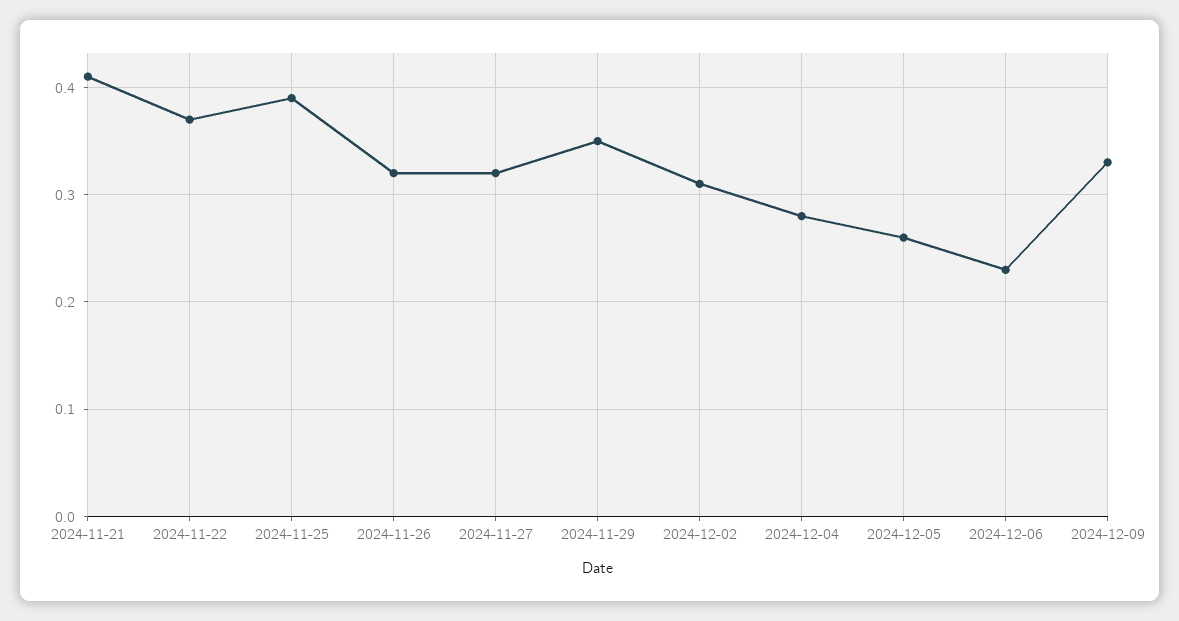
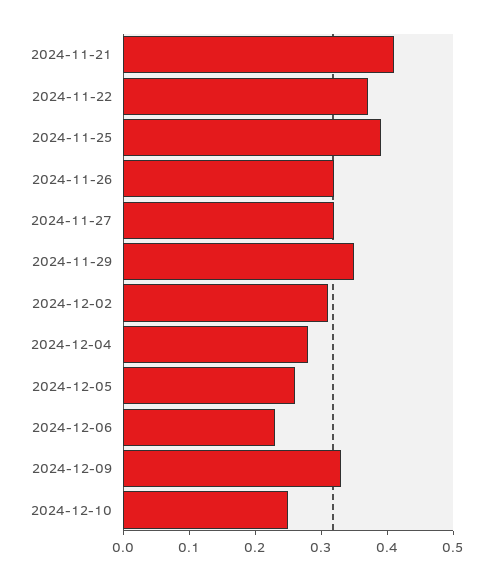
2024-12-10: none -> 0.25

